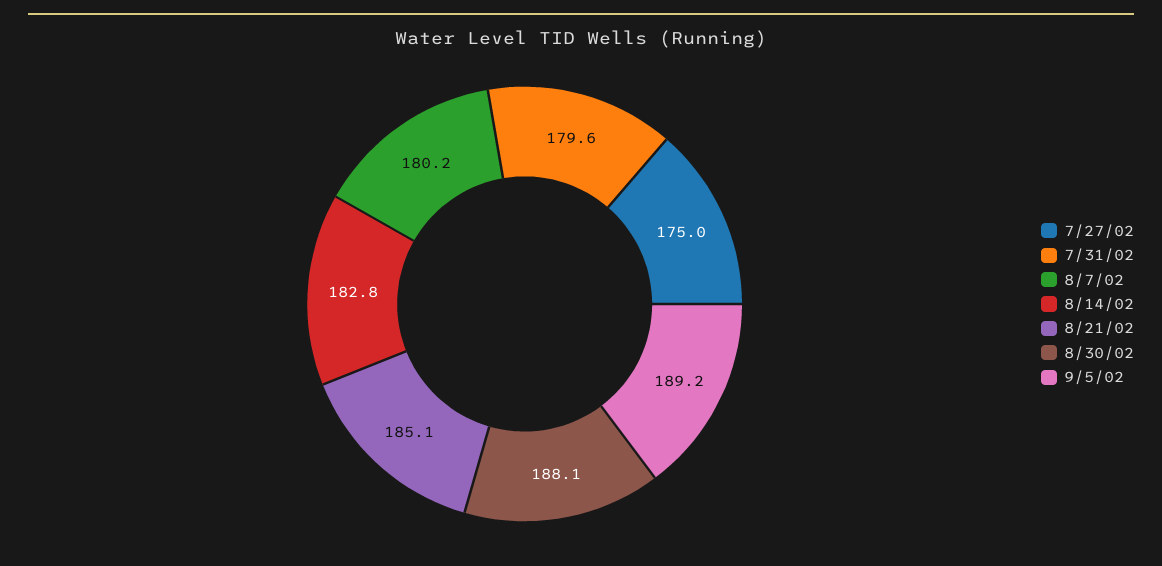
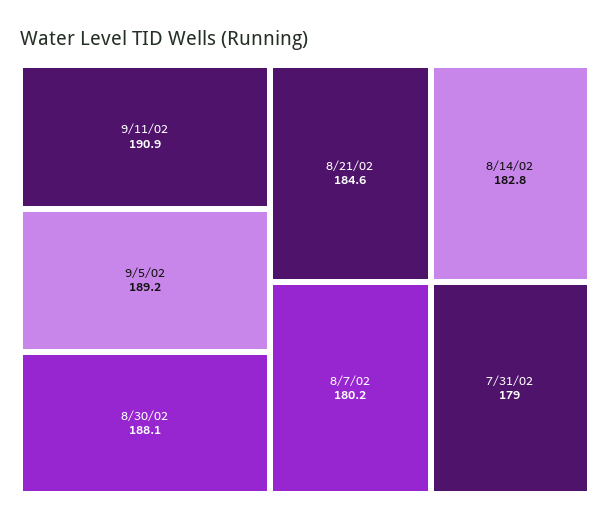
7/27/02: 175 -> none
7/31/02: 179.6 -> 179
8/21/02: 185.1 -> 184.6
9/11/02: none -> 190.9

